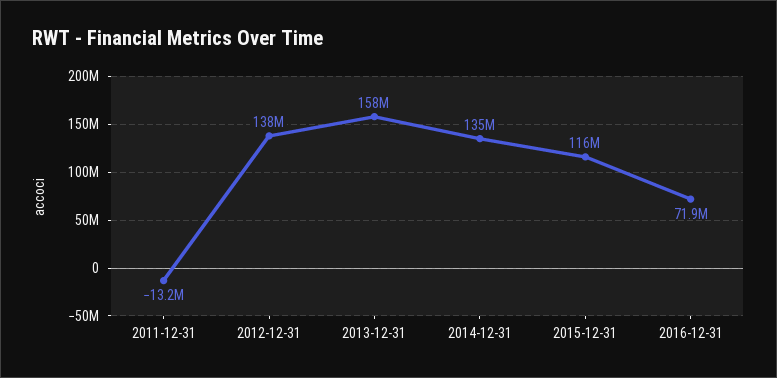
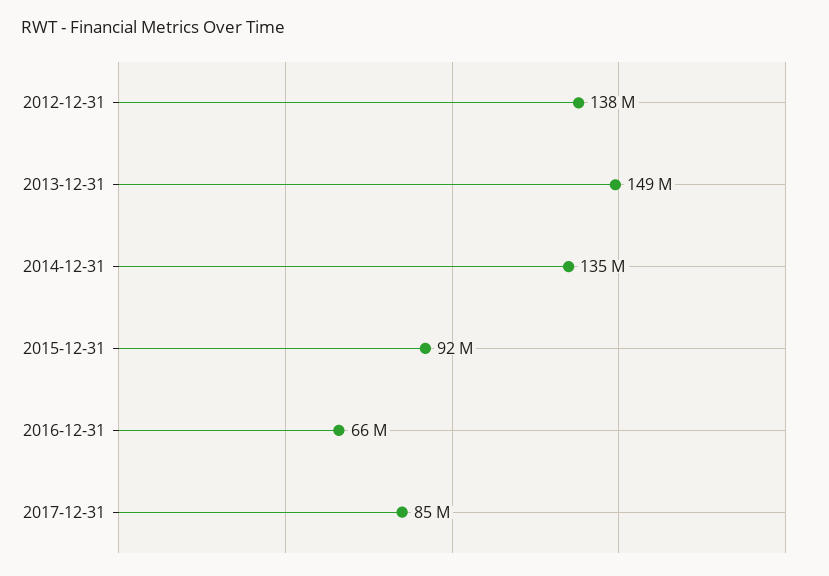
2011-12-31: -13200000 -> none
2013-12-31: 158000000 -> 149000000
2015-12-31: 116000000 -> 92000000
2016-12-31: 71900000 -> 66000000
2017-12-31: none -> 85000000

